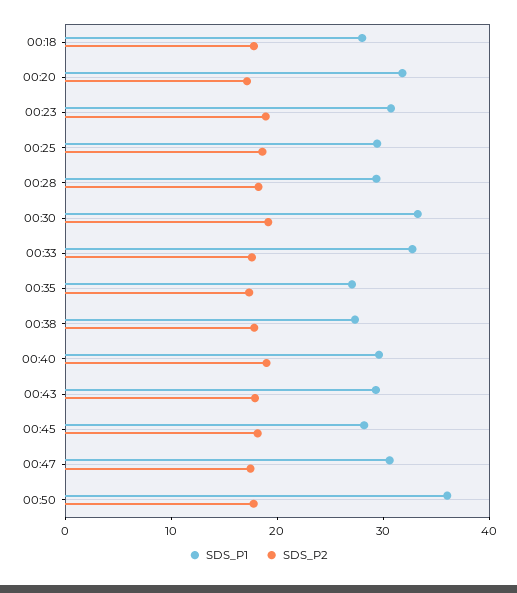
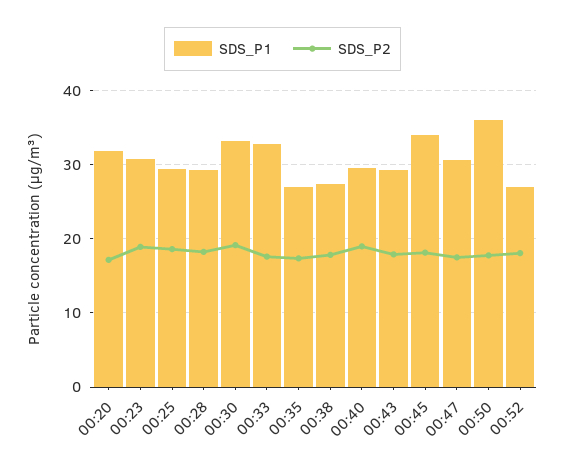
SDS_P1, 00:18: 28 -> none
SDS_P2, 00:18: 18 -> none
SDS_P1, 00:45: 28 -> 34
SDS_P1, 00:52: none -> 27
SDS_P2, 00:52: none -> 18

